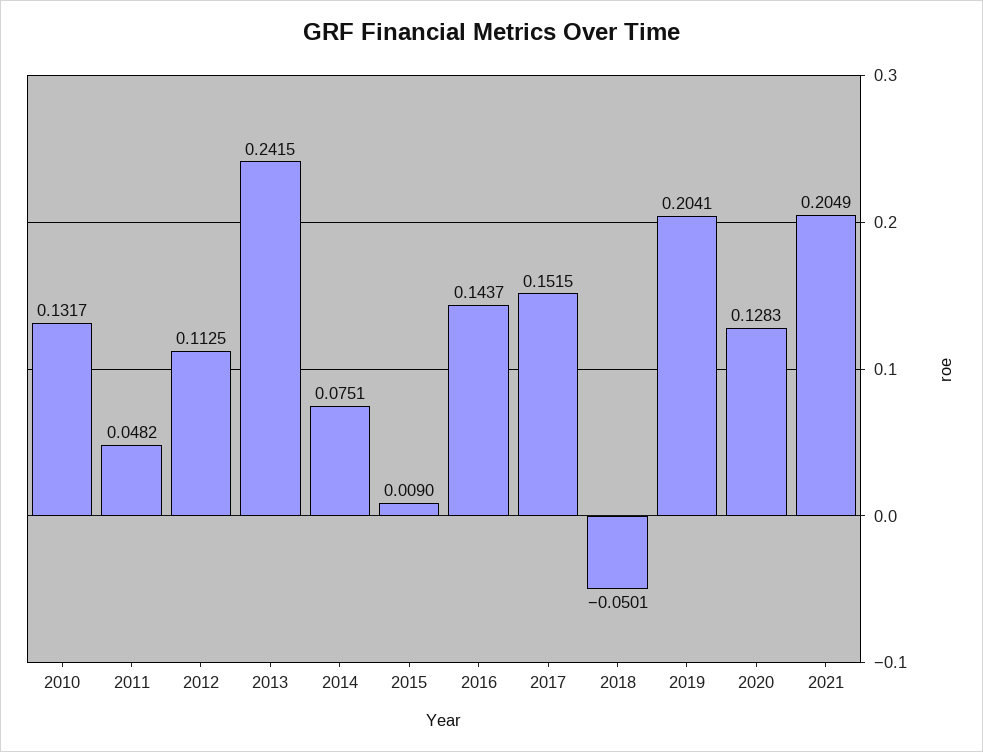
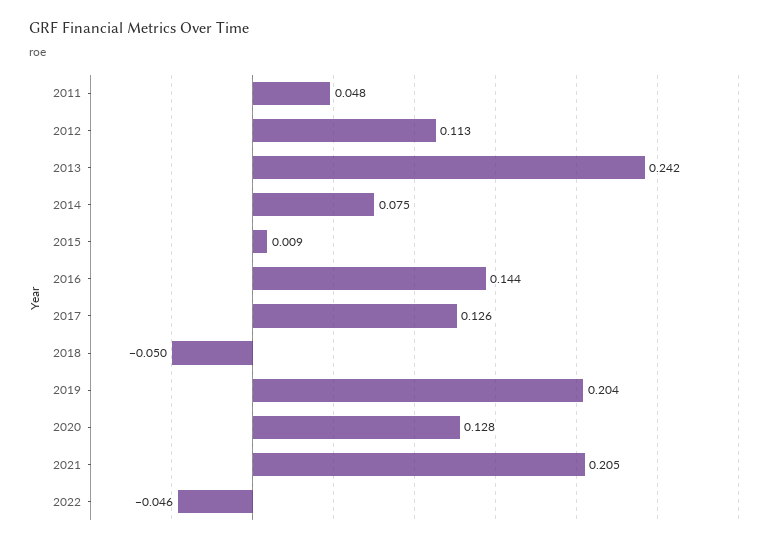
2010: 0.1317 -> none
2017: 0.1515 -> 0.126
2022: none -> -0.046

